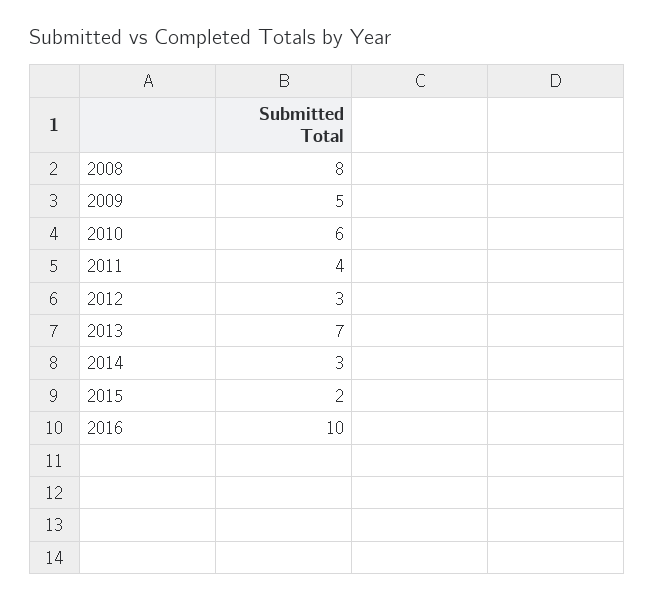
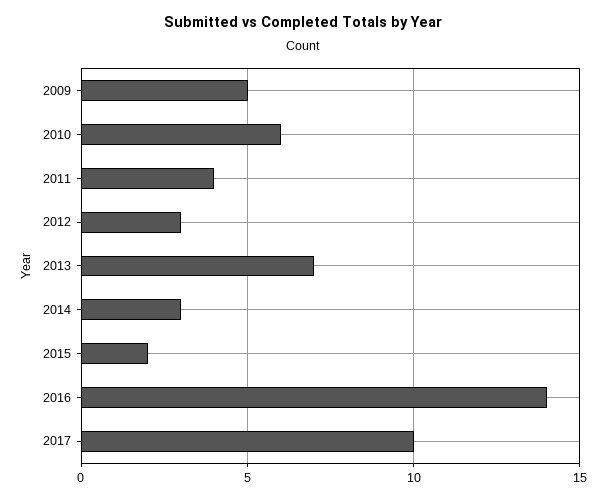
2008: 8 -> none
2016: 10 -> 14
2017: none -> 10

